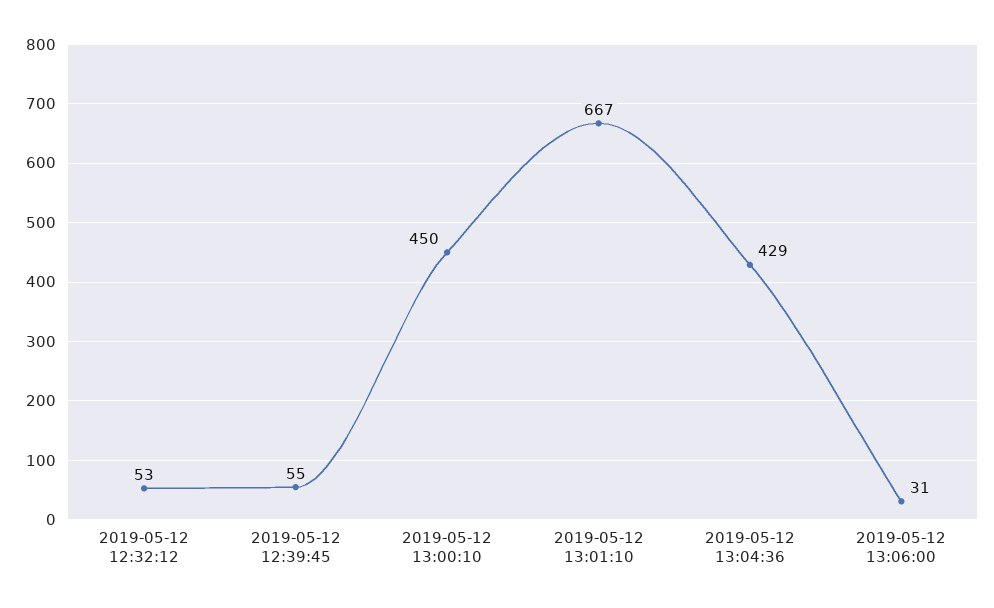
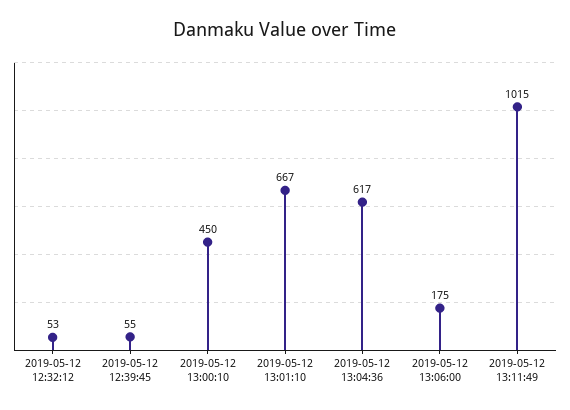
2019-05-12 13:04:36: 429 -> 617
2019-05-12 13:06:00: 31 -> 175
2019-05-12 13:11:49: none -> 1015

